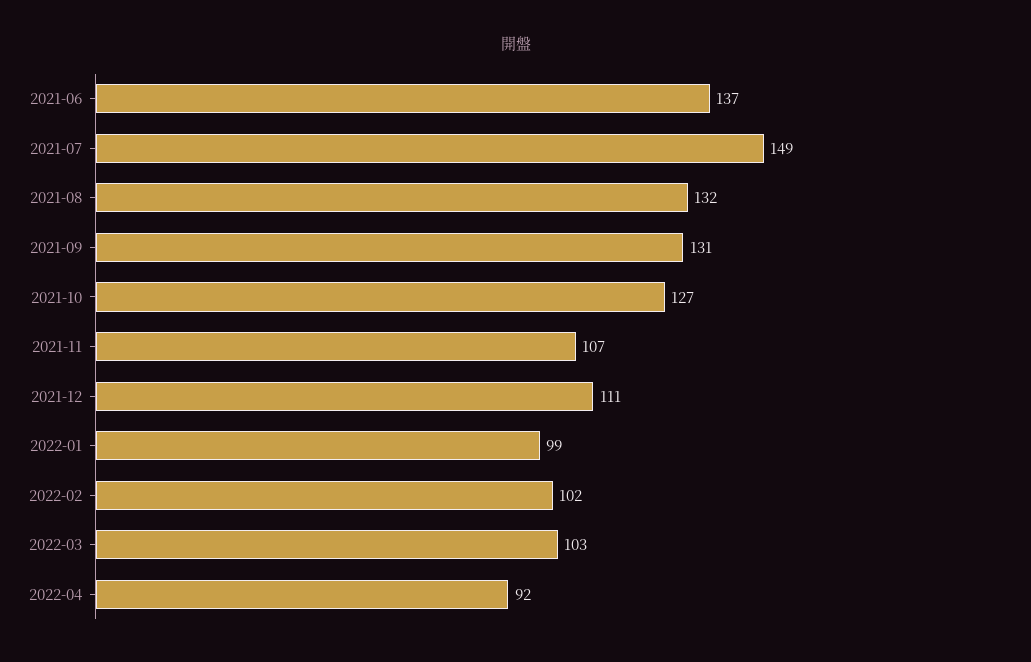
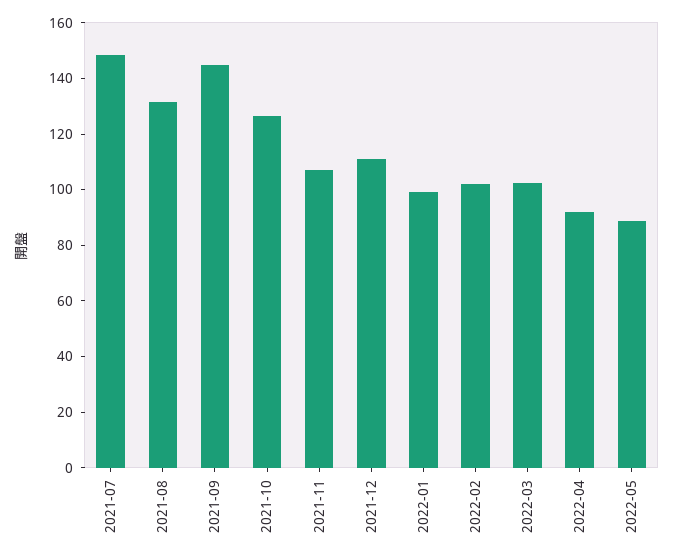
2021-06: 137 -> none
2021-09: 131 -> 145
2022-05: none -> 90

